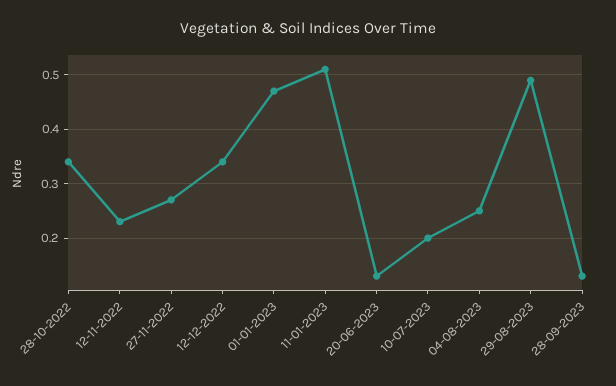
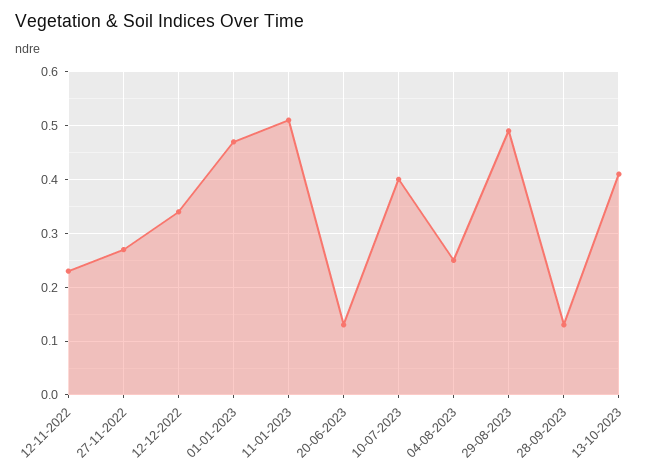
28-10-2022: 0.35 -> none
10-07-2023: 0.2 -> 0.4
13-10-2023: none -> 0.4

